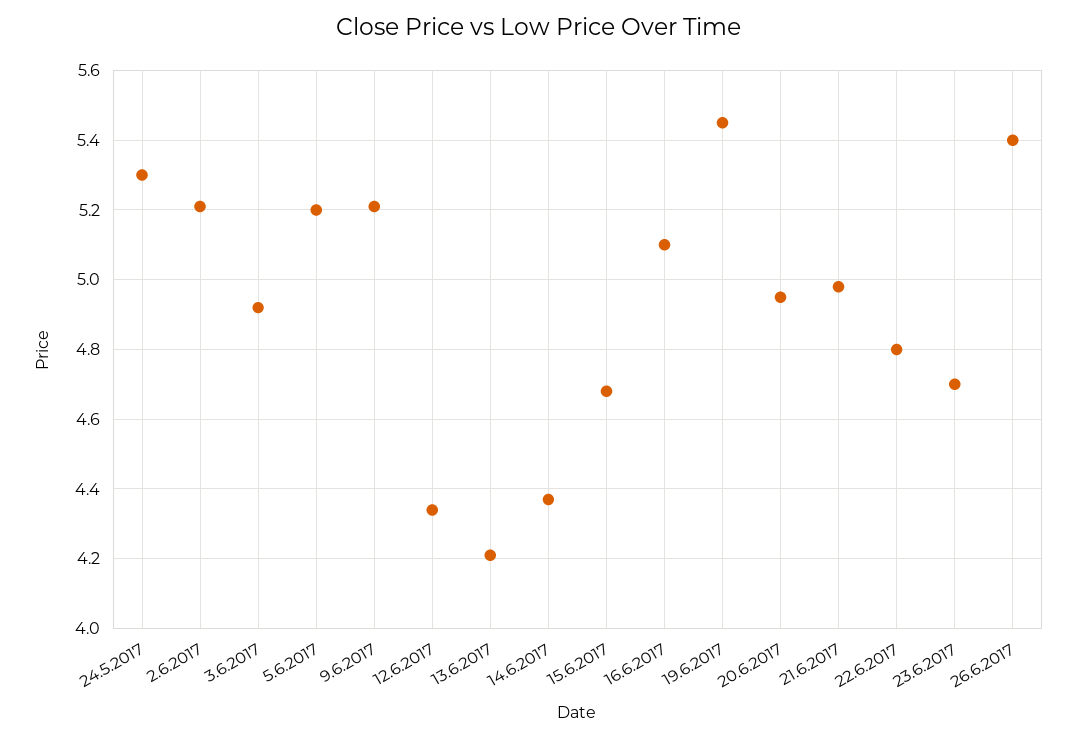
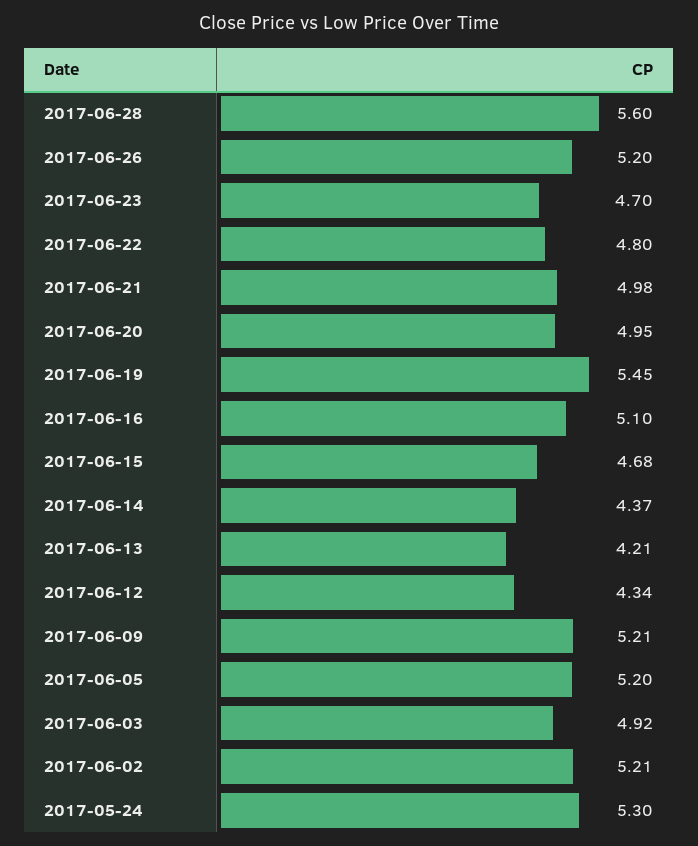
26.6.2017: 5.4 -> 5.2
2017-06-28: none -> 5.6

